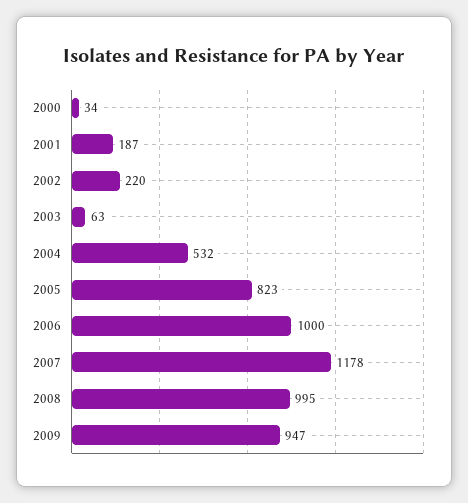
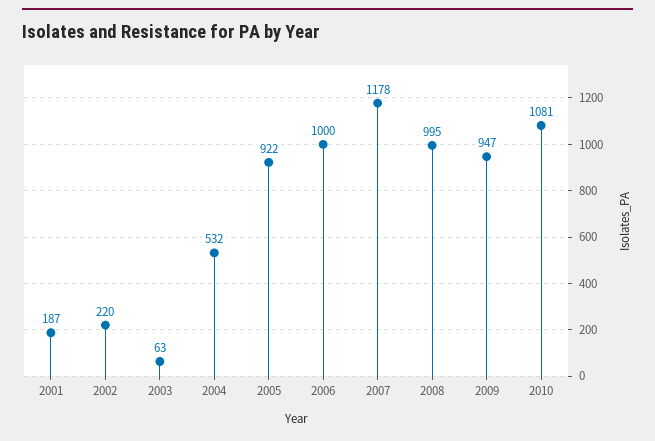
2000: 34 -> none
2005: 823 -> 922
2010: none -> 1081

